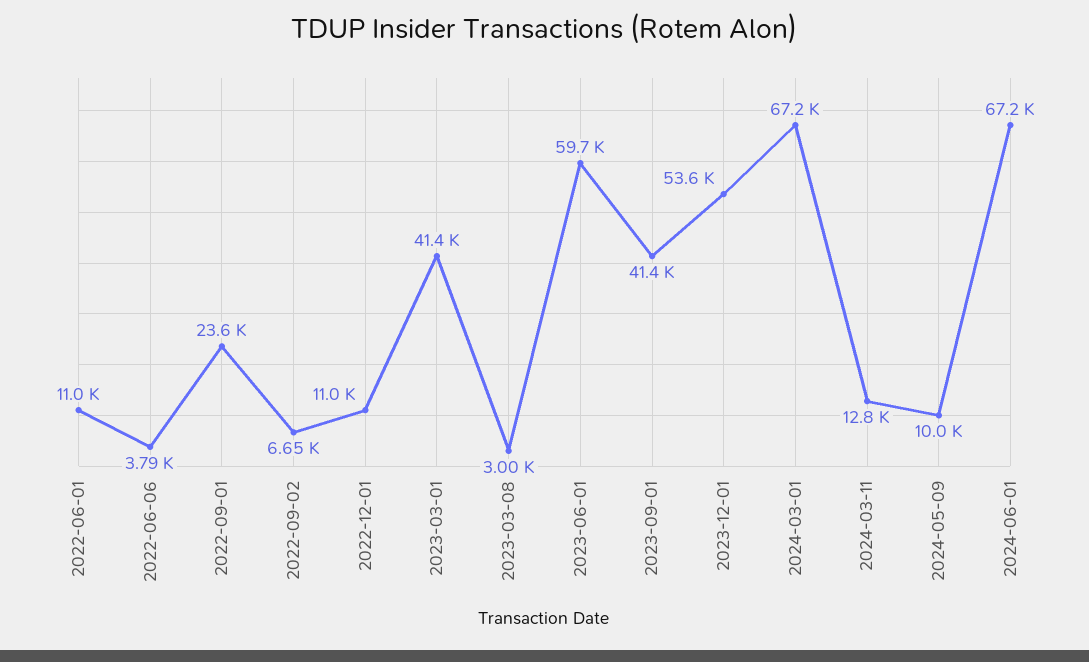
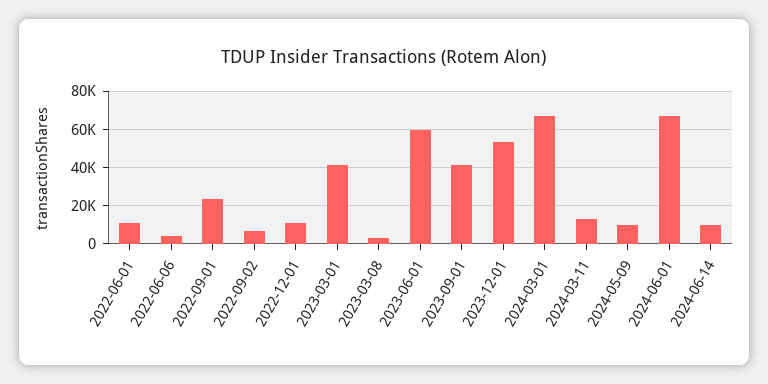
2024-06-14: none -> 10000

